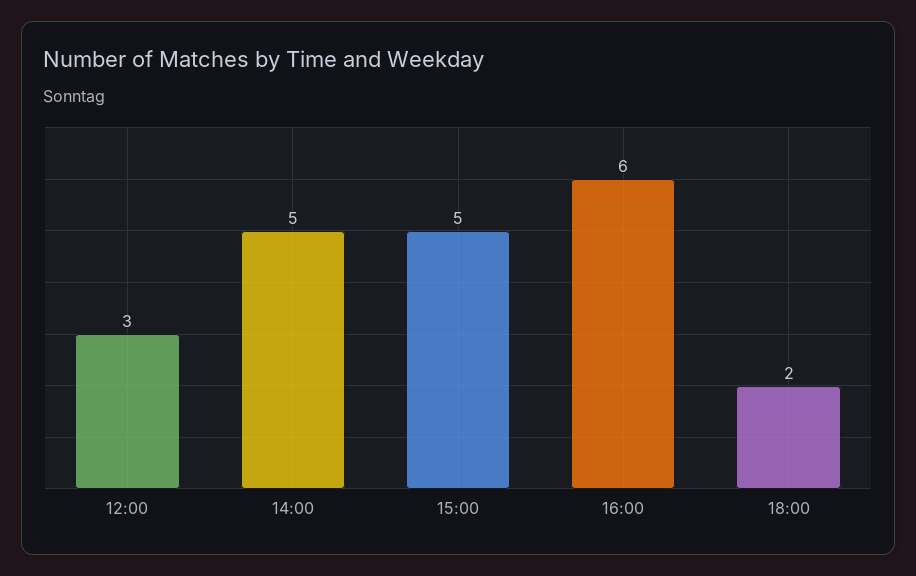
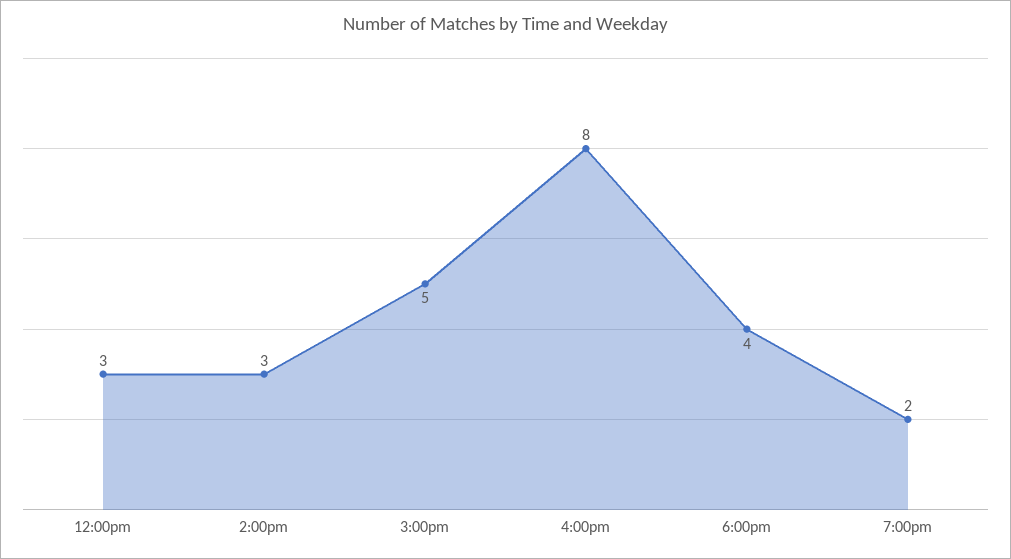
14:00: 5 -> 3
16:00: 6 -> 8
18:00: 2 -> 4
7:00pm: none -> 2

